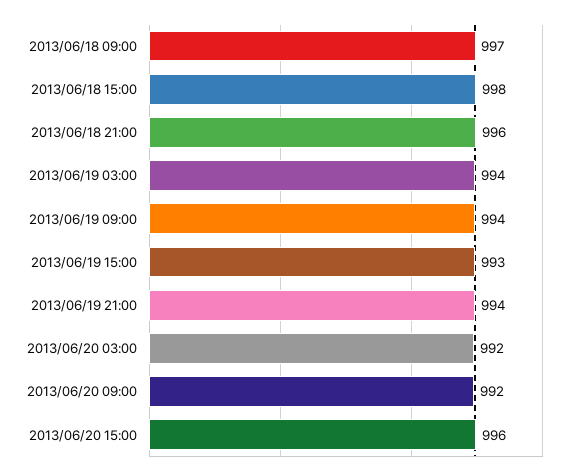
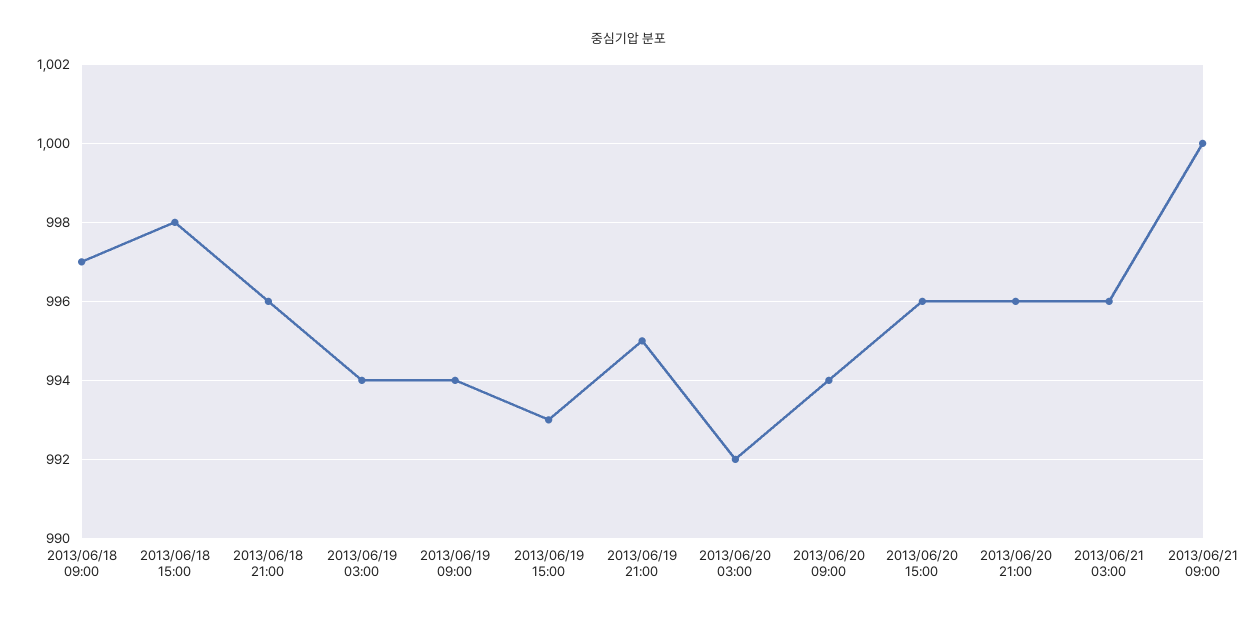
2013/06/19 21:00: 994 -> 995
2013/06/20 09:00: 992 -> 994
2013/06/20 21:00: none -> 996
2013/06/21 03:00: none -> 996
2013/06/21 09:00: none -> 1000

